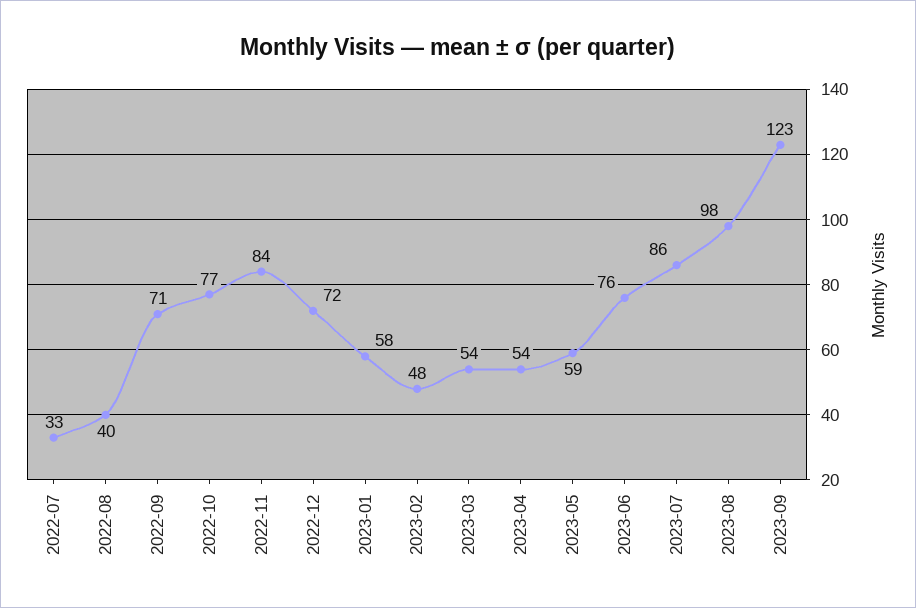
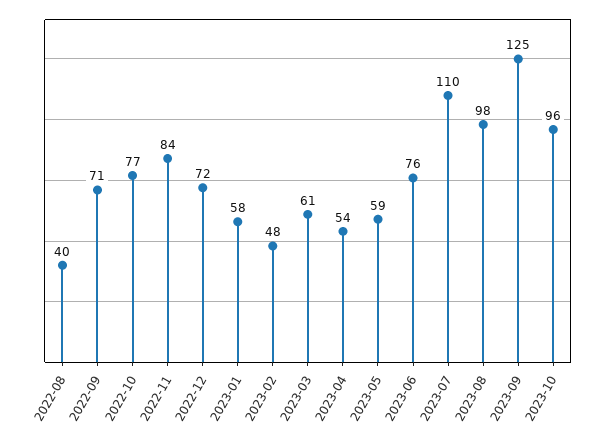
2022-07: 33 -> none
2023-03: 54 -> 61
2023-07: 86 -> 110
2023-09: 123 -> 125
2023-10: none -> 96

